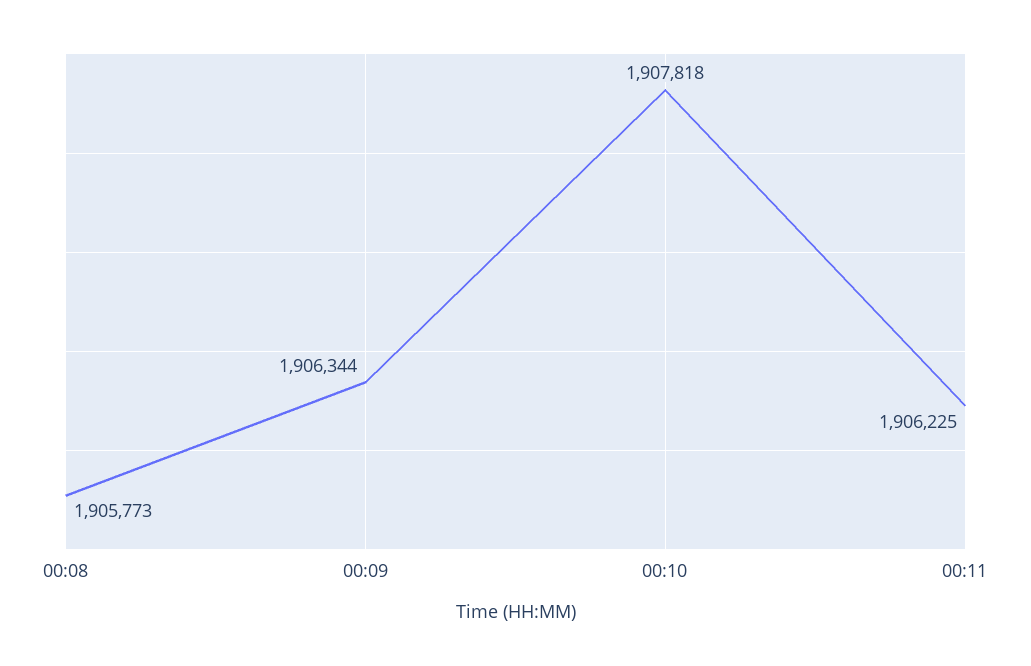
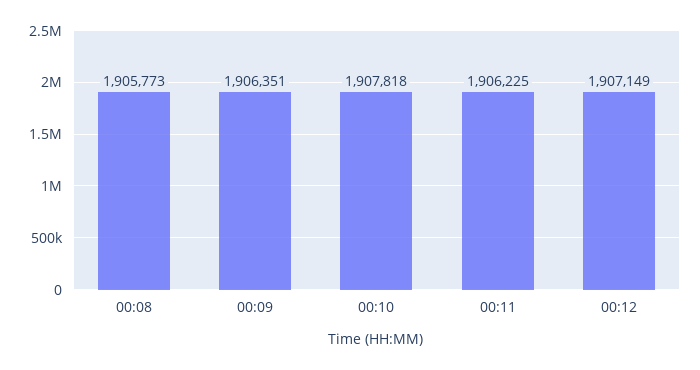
00:09: 1906344 -> 1906351
00:12: none -> 1907149

